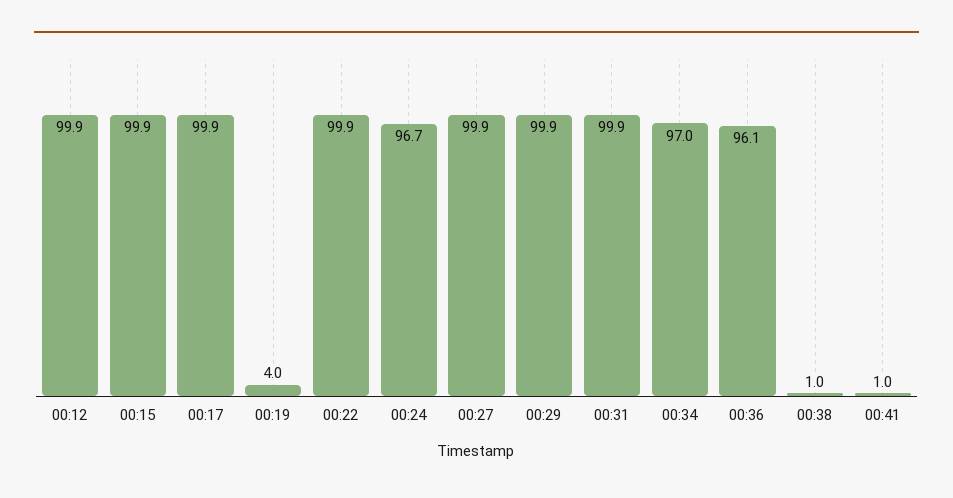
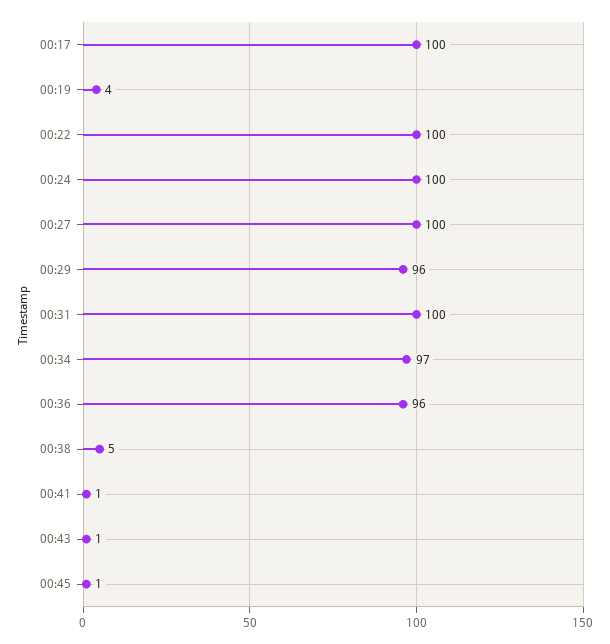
00:12: 99.9 -> none
00:15: 99.9 -> none
00:24: 96.7 -> 100
00:29: 99.9 -> 96
00:38: 1 -> 5
00:43: none -> 1
00:45: none -> 1

